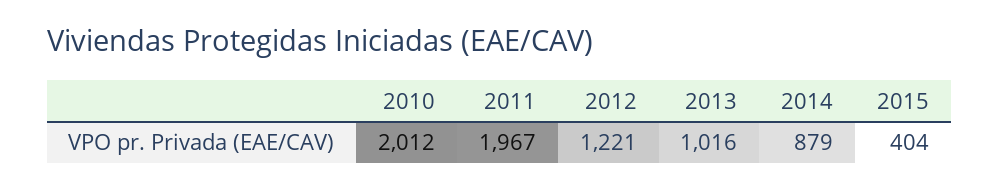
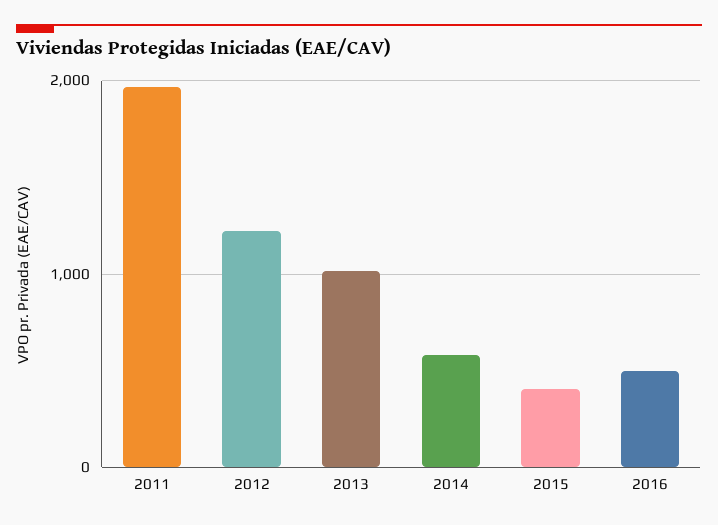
2010: 2012 -> none
2014: 879 -> 600
2016: none -> 500

